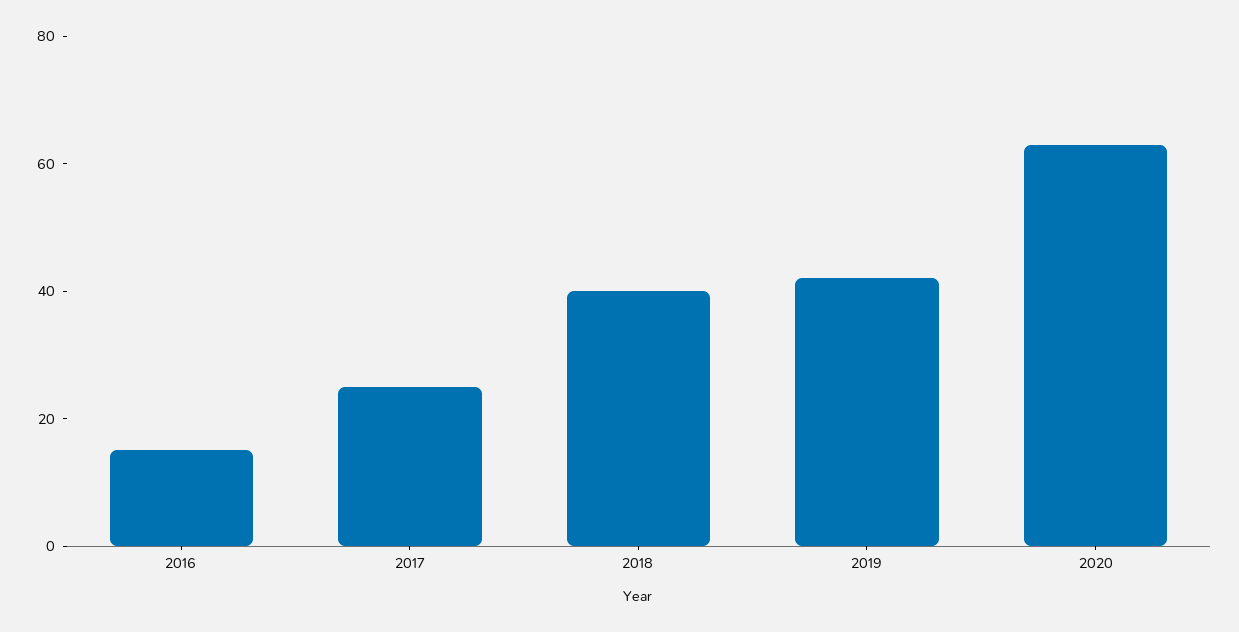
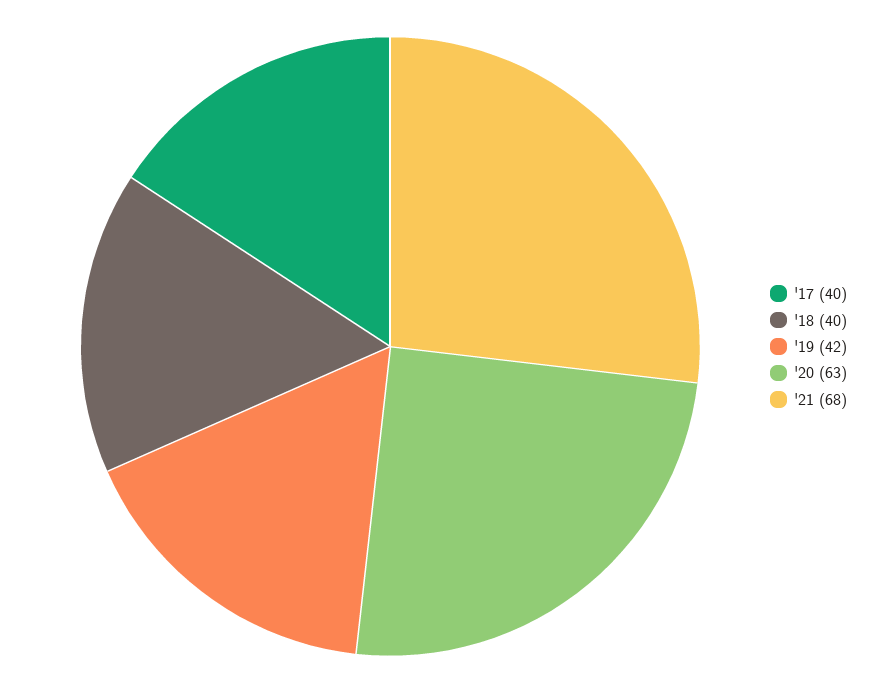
2016: 15 -> none
2017: 25 -> 40
'21: none -> 68

